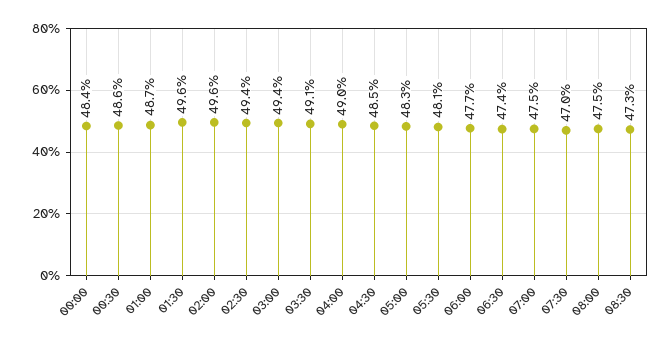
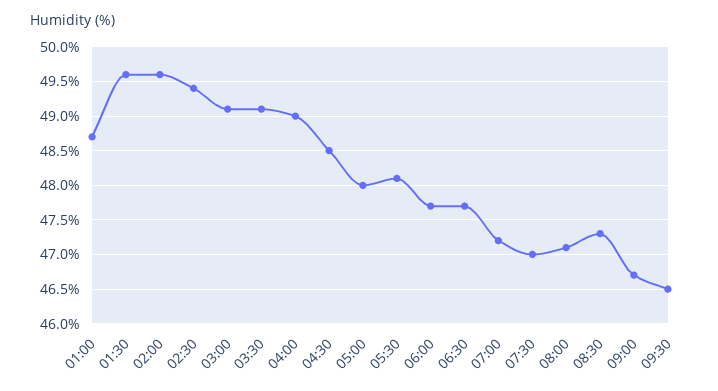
00:00: 48.4 -> none
00:30: 48.6 -> none
03:00: 49.4 -> 49.1
05:00: 48.3 -> 48
06:30: 47.4 -> 47.7
07:00: 47.5 -> 47.2
08:00: 47.5 -> 47.1
09:00: none -> 46.7
09:30: none -> 46.5

